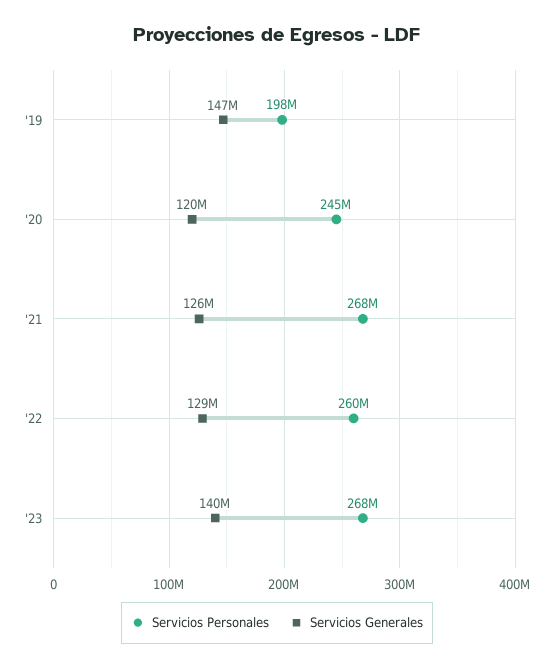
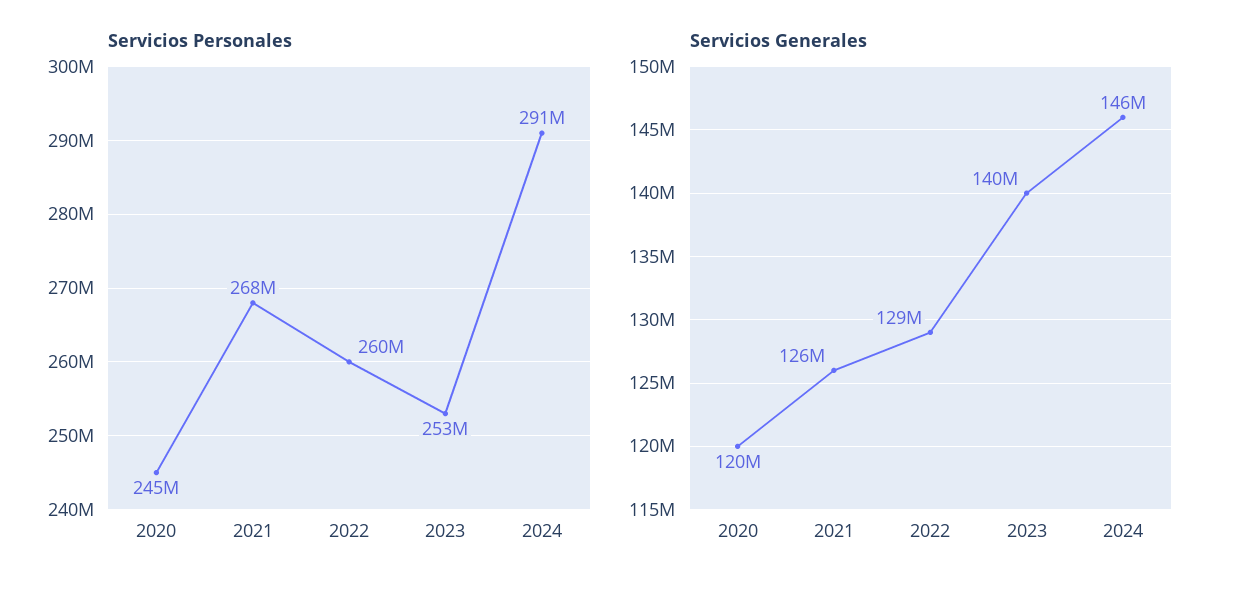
Servicios Personales, '19: 198000000 -> none
Servicios Generales, '19: 147000000 -> none
Servicios Personales, '23: 268000000 -> 253000000
Servicios Personales, 2024: none -> 291000000
Servicios Generales, 2024: none -> 146000000

